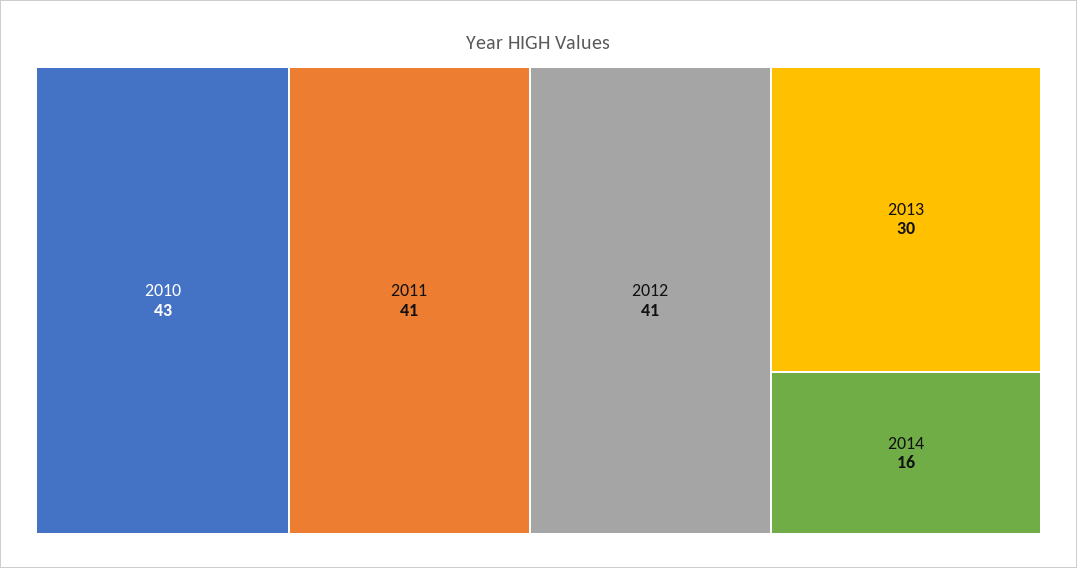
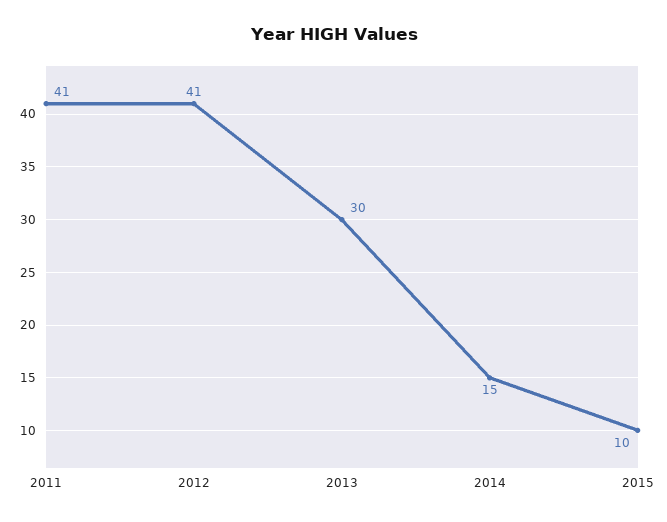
2010: 43 -> none
2014: 16 -> 15
2015: none -> 10

